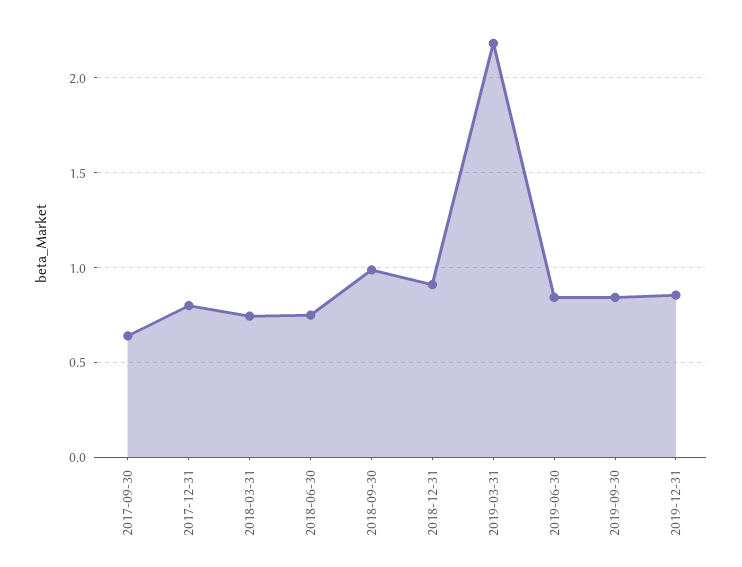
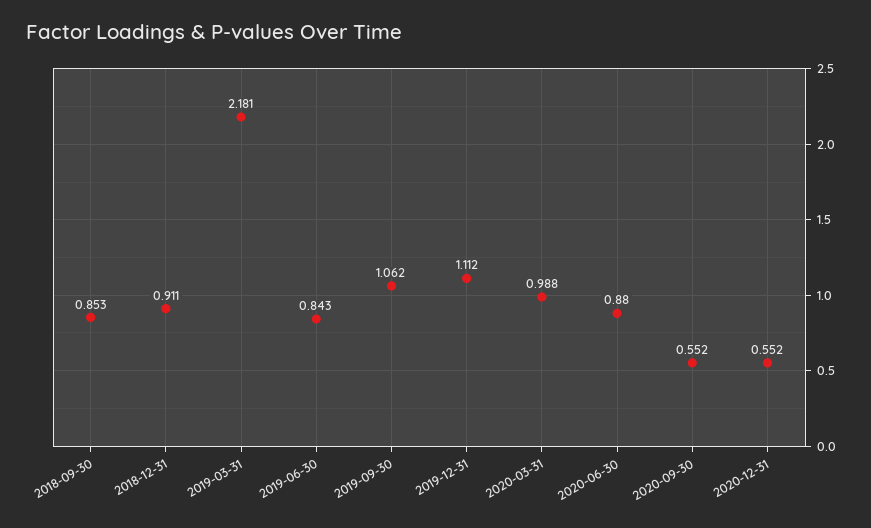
2017-09-30: 0.65 -> none
2017-12-31: 0.8 -> none
2018-03-31: 0.75 -> none
2018-06-30: 0.75 -> none
2018-09-30: 1 -> 0.853
2019-09-30: 0.85 -> 1.062
2019-12-31: 0.85 -> 1.112
2020-03-31: none -> 0.988
2020-06-30: none -> 0.88
2020-09-30: none -> 0.552
2020-12-31: none -> 0.552

